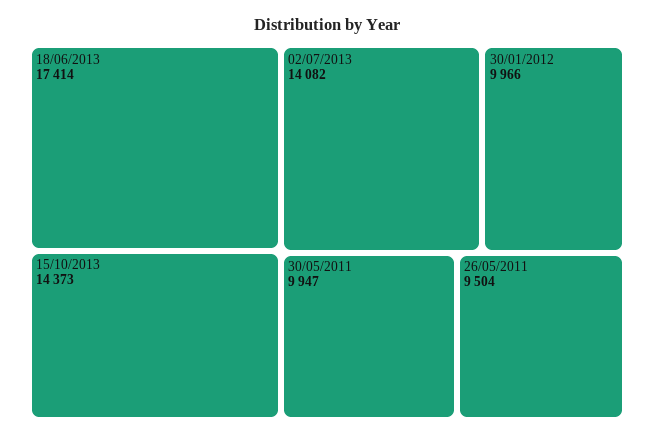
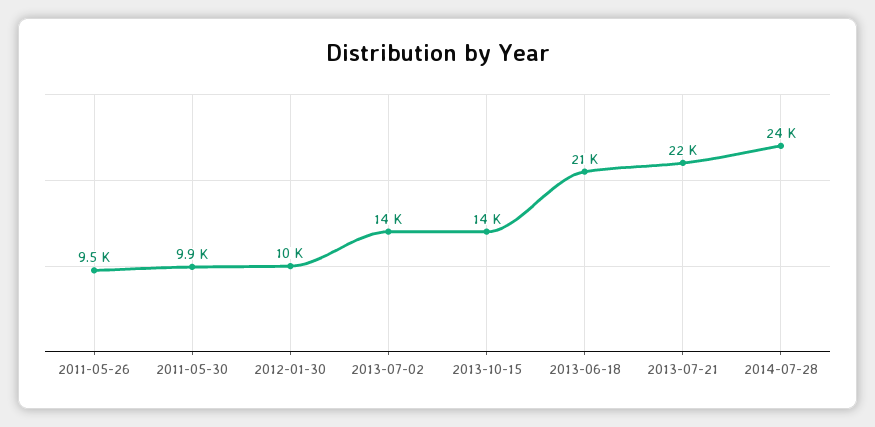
18/06/2013: 17414 -> 21000
2013-07-21: none -> 22000
2014-07-28: none -> 24000

